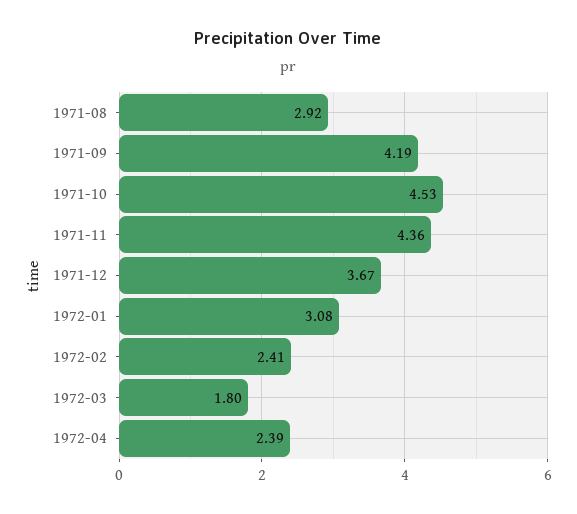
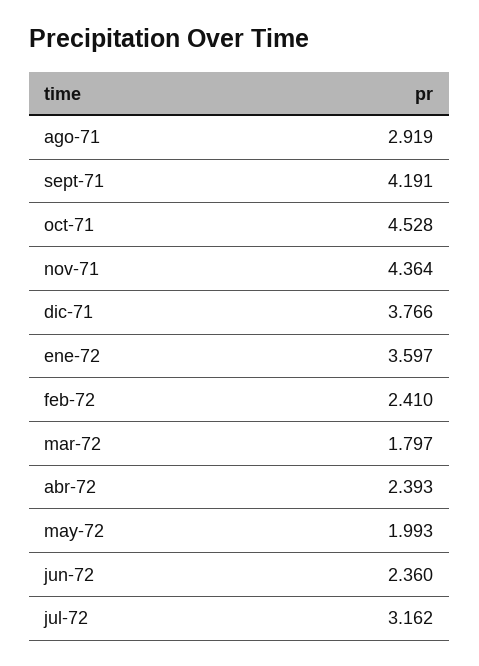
1971-12: 3.67 -> 3.766
1972-01: 3.08 -> 3.597
may-72: none -> 1.993
jun-72: none -> 2.36
jul-72: none -> 3.162

